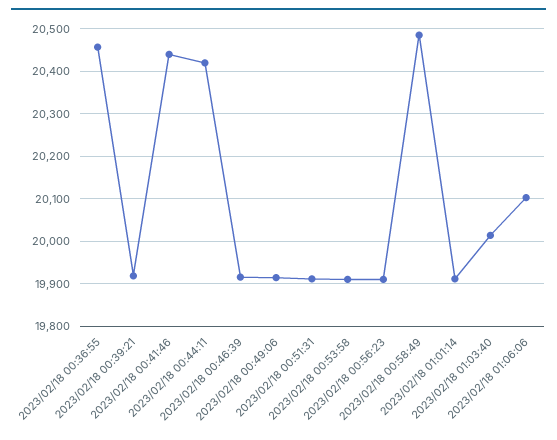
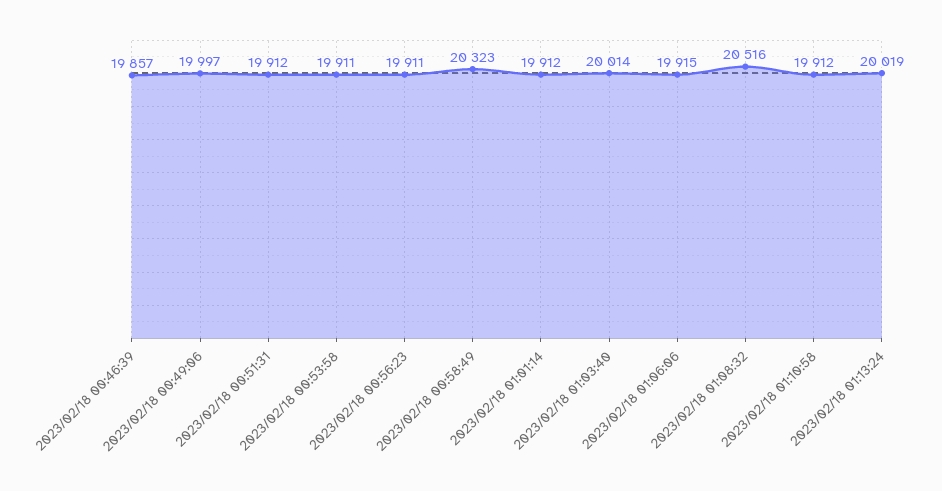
2023/02/18 00:36:55: 20460 -> none
2023/02/18 00:39:21: 19920 -> none
2023/02/18 00:41:46: 20440 -> none
2023/02/18 00:44:11: 20420 -> none
2023/02/18 00:46:39: 19920 -> 19857
2023/02/18 00:49:06: 19920 -> 19997
2023/02/18 00:58:49: 20480 -> 20323
2023/02/18 01:06:06: 20100 -> 19915
2023/02/18 01:08:32: none -> 20516
2023/02/18 01:10:58: none -> 19912
2023/02/18 01:13:24: none -> 20019

